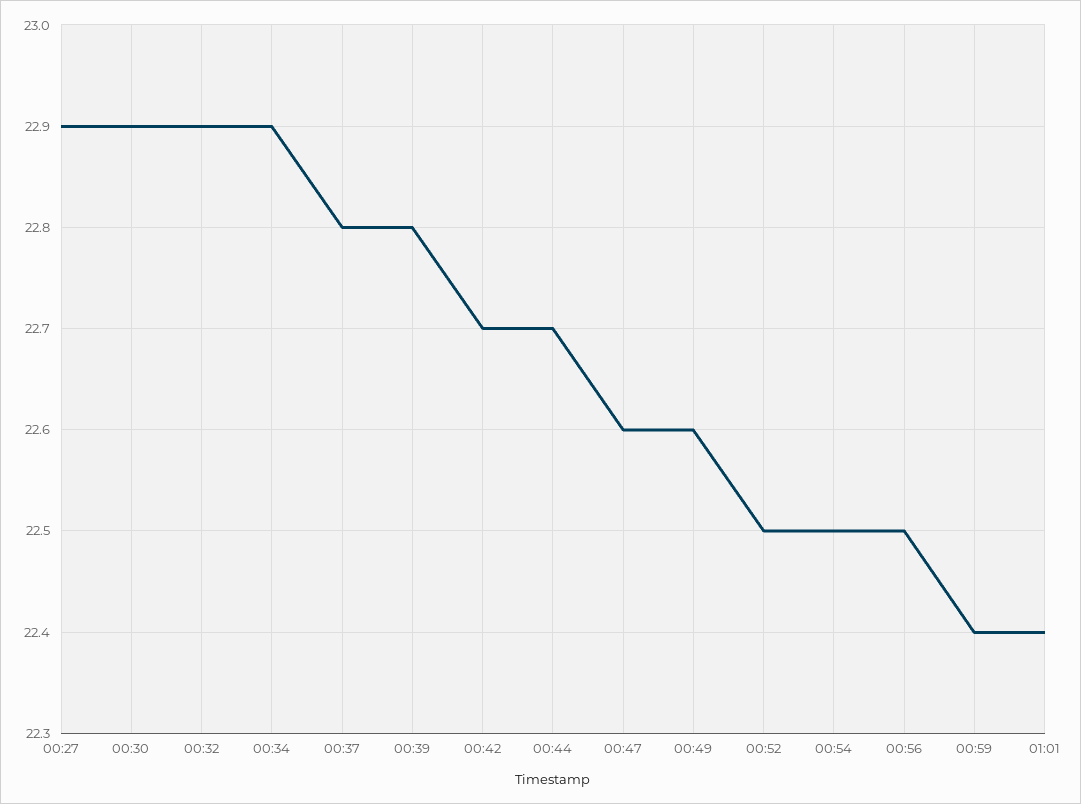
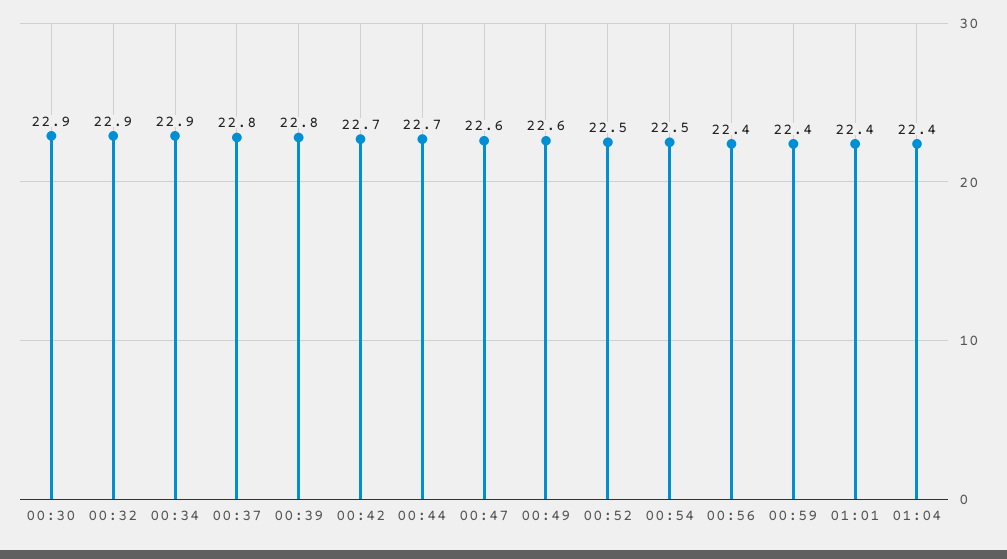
00:27: 22.9 -> none
00:56: 22.5 -> 22.4
01:04: none -> 22.4

